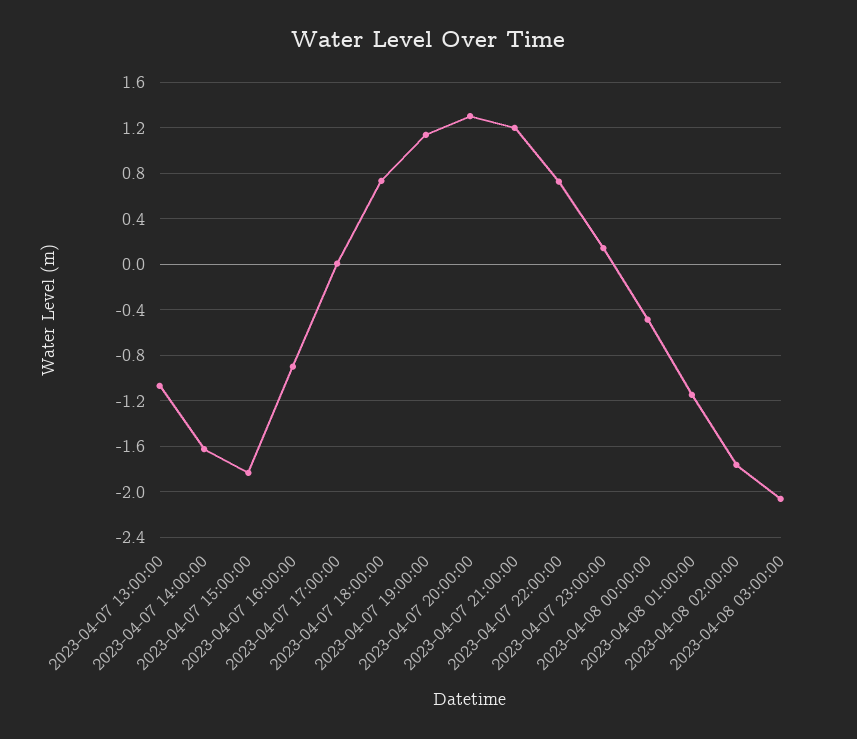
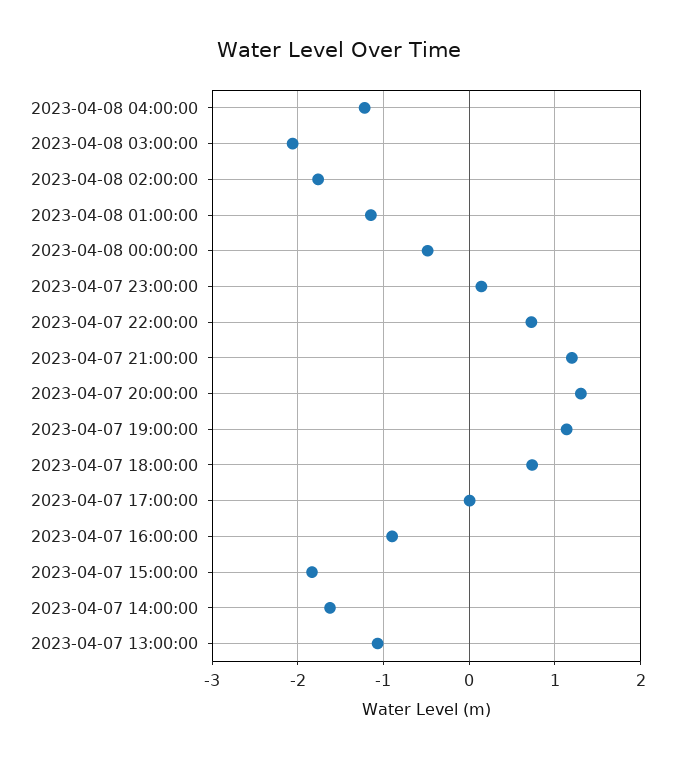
2023-04-08 04:00:00: none -> -1.2

